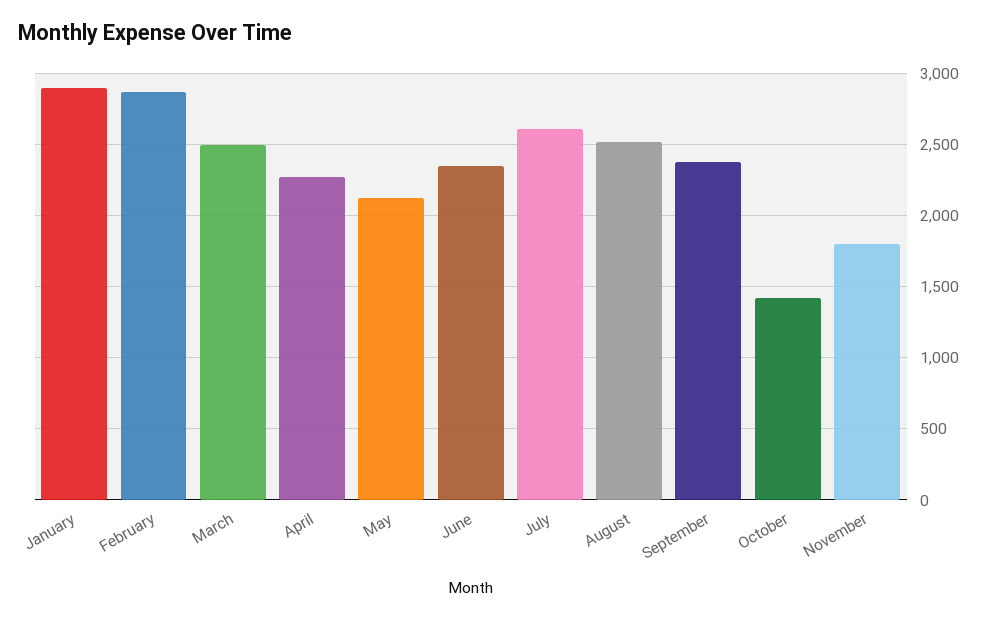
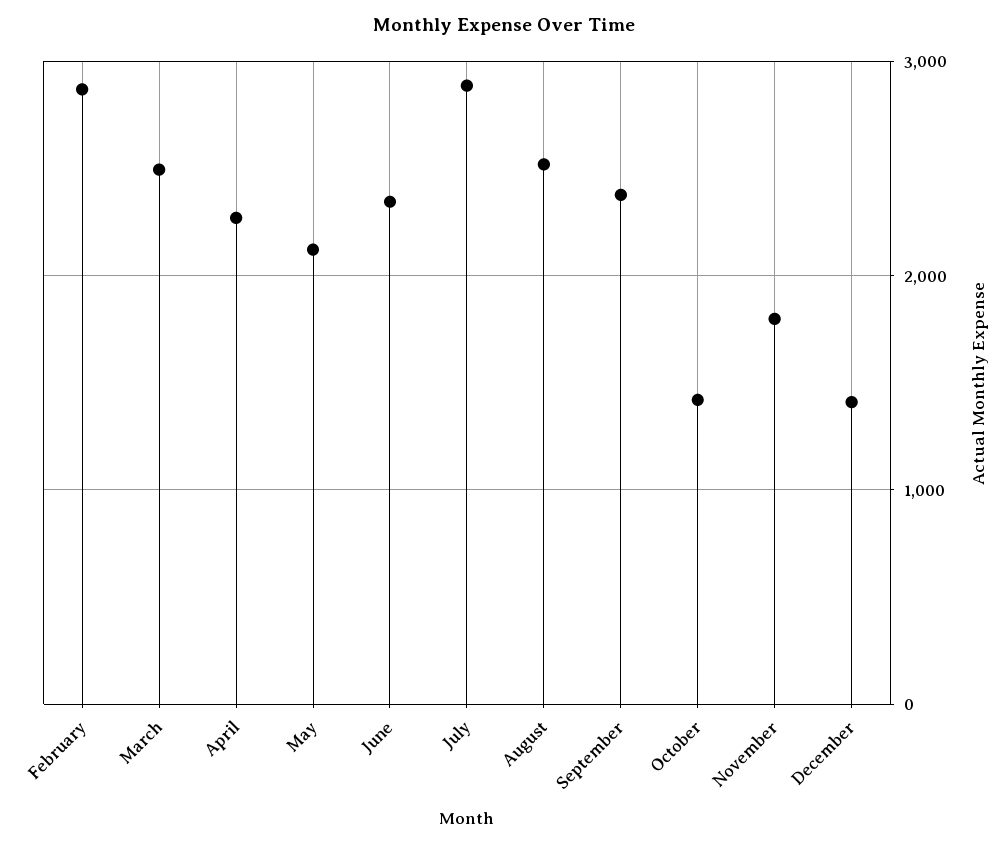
January: 2900 -> none
July: 2600 -> 2900
December: none -> 1400

